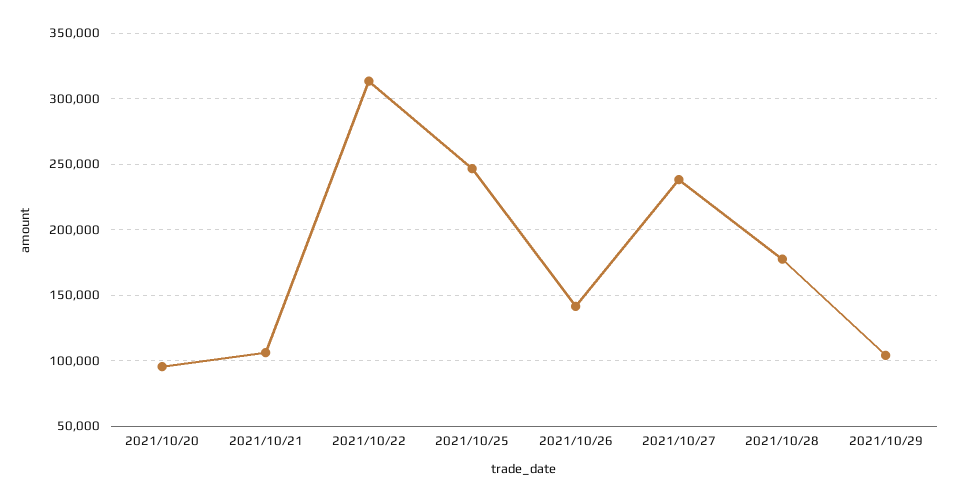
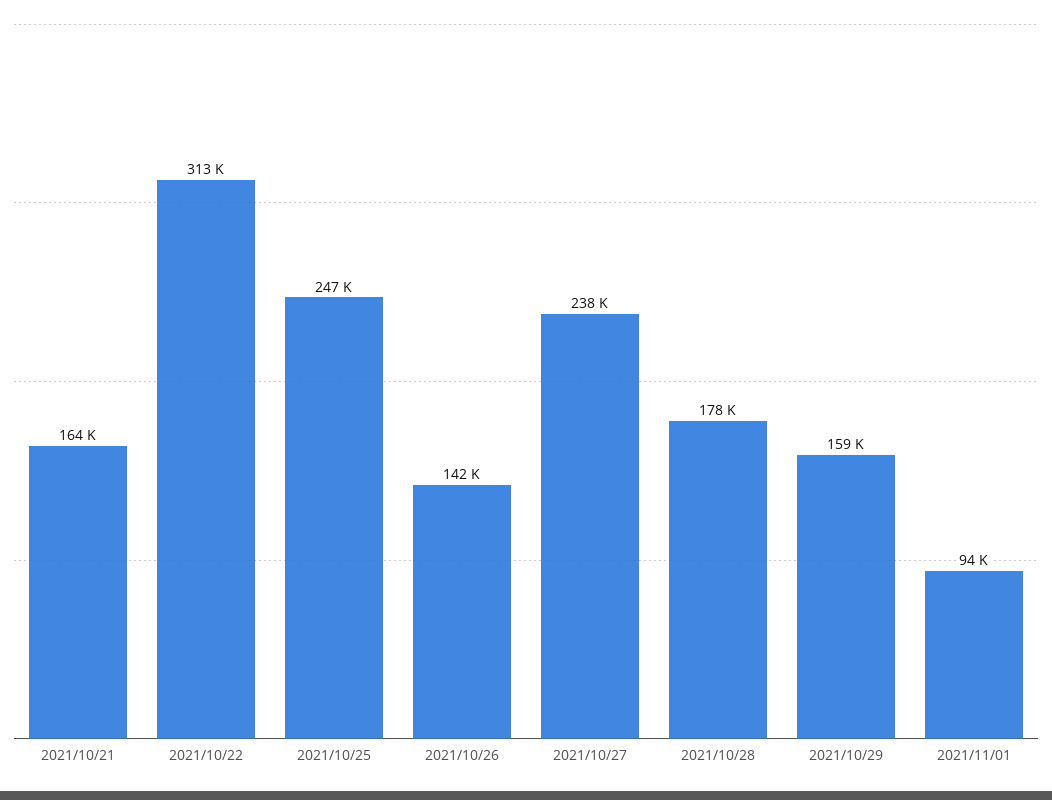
2021/10/20: 95000 -> none
2021/10/21: 105000 -> 164000
2021/10/29: 105000 -> 159000
2021/11/01: none -> 94000

